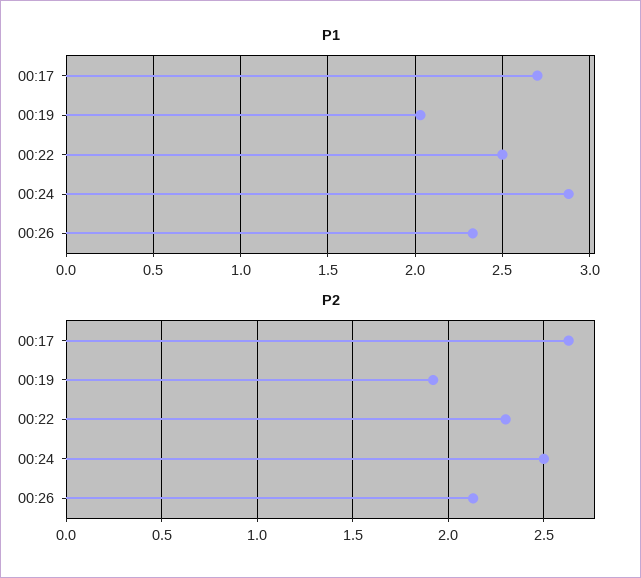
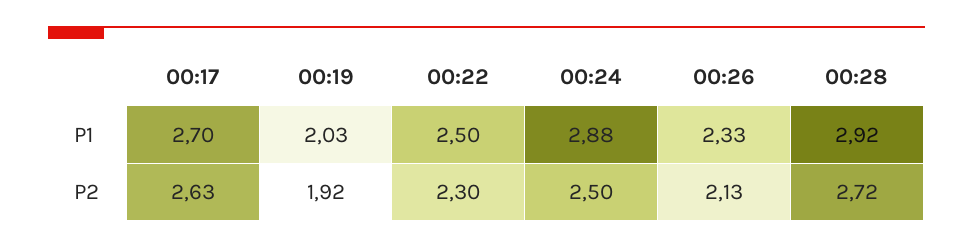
P1, 00:28: none -> 2.92
P2, 00:28: none -> 2.72

